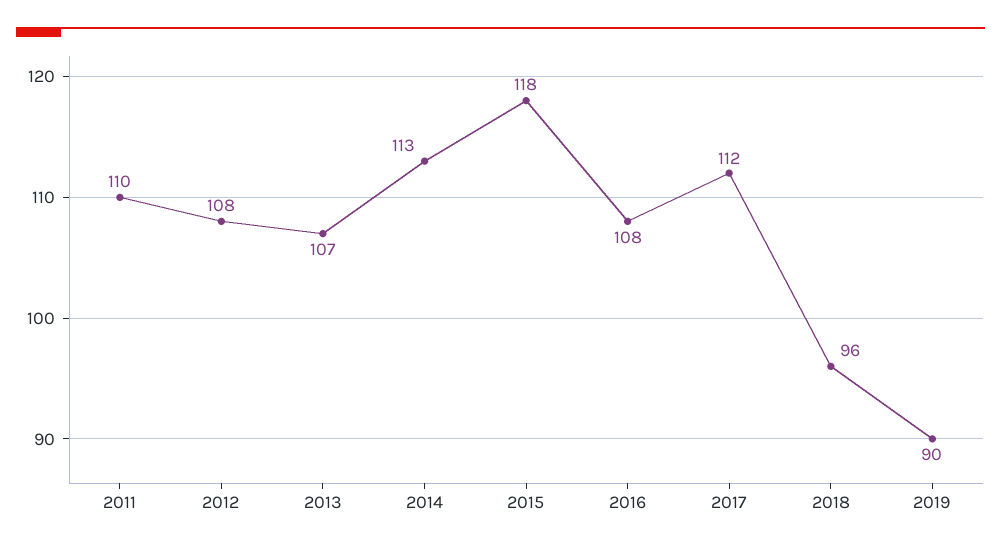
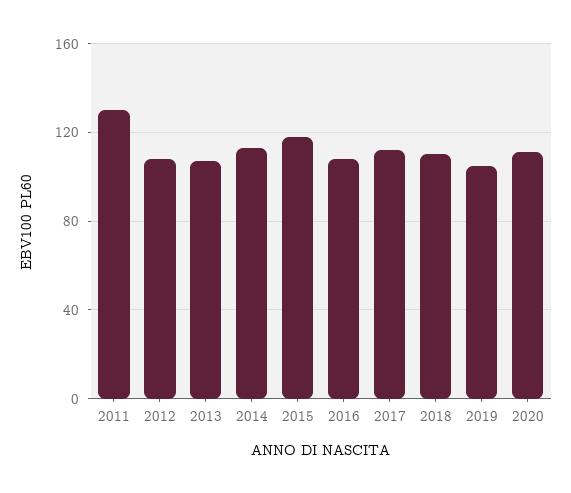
2011: 110 -> 130
2018: 96 -> 110
2019: 90 -> 105
2020: none -> 110

